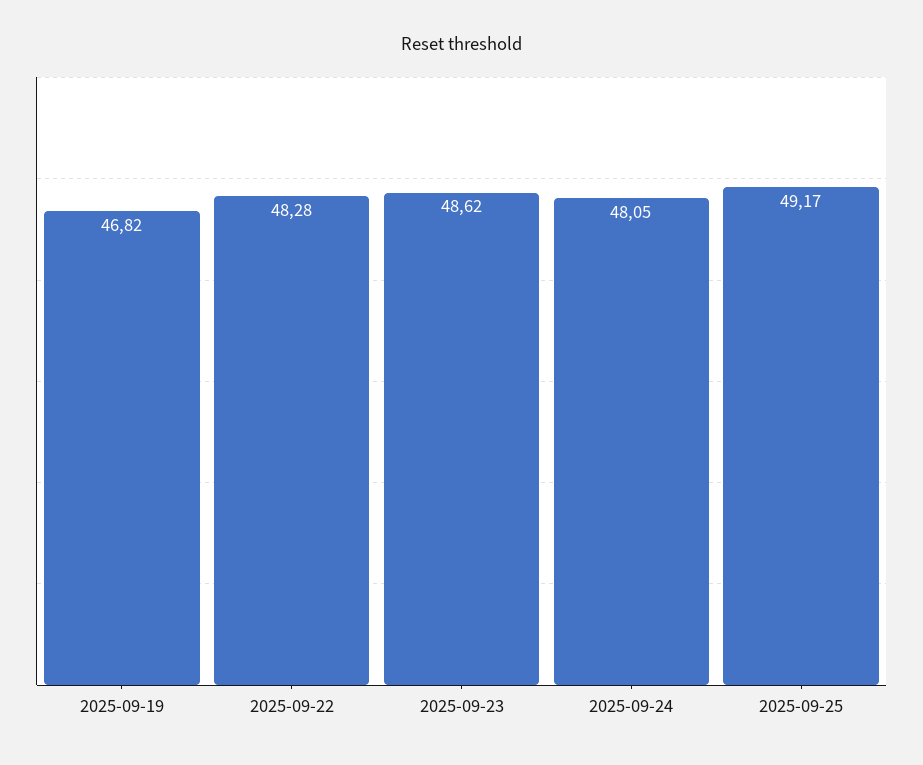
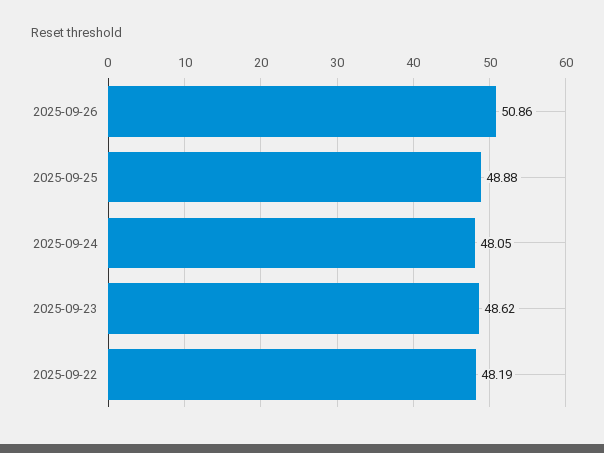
2025-09-19: 46.82 -> none
2025-09-22: 48.28 -> 48.19
2025-09-25: 49.17 -> 48.88
2025-09-26: none -> 50.86

